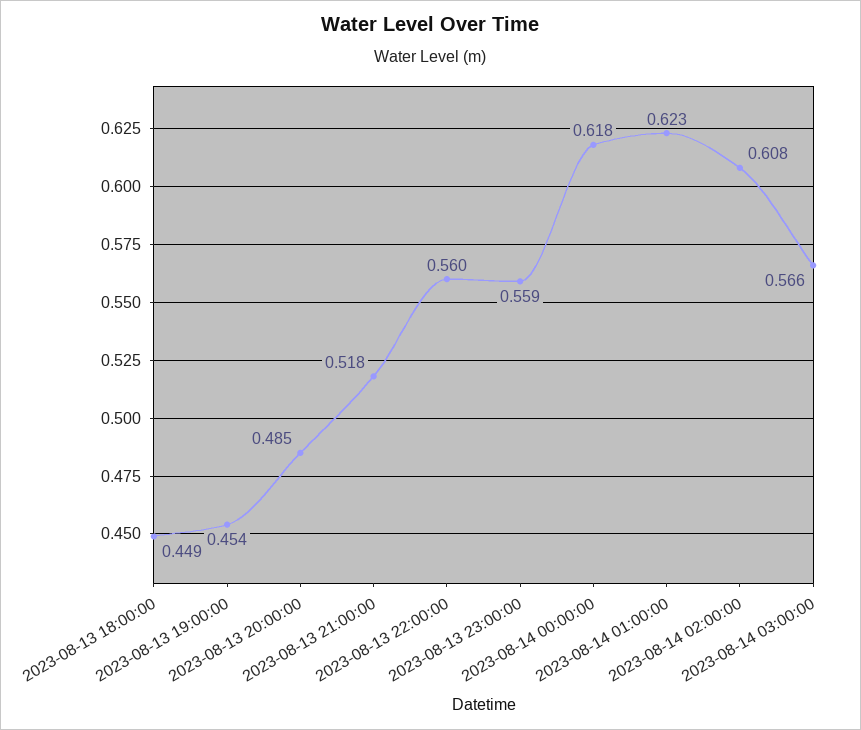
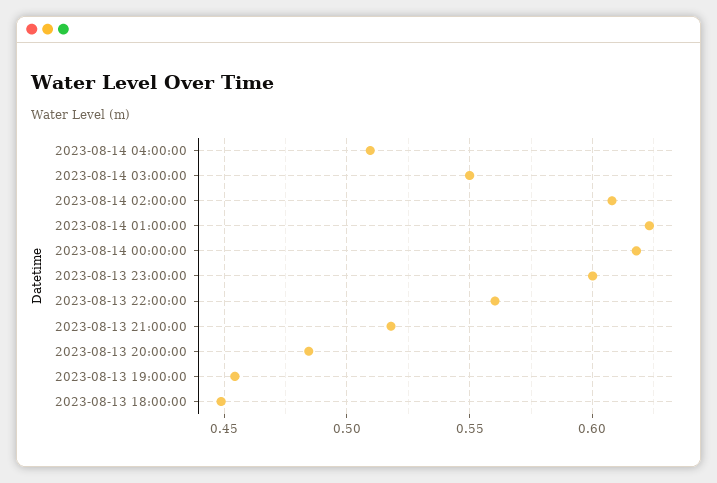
2023-08-13 23:00:00: 0.559 -> 0.6
2023-08-14 03:00:00: 0.566 -> 0.55
2023-08-14 04:00:00: none -> 0.51

